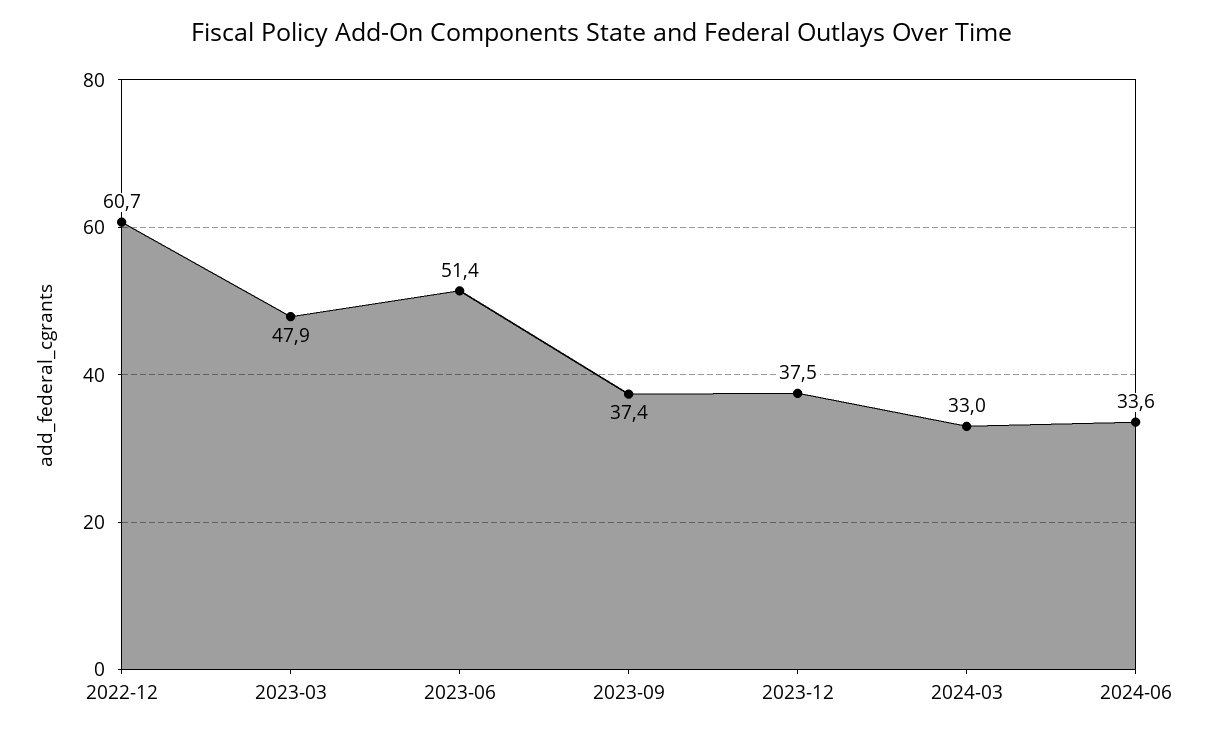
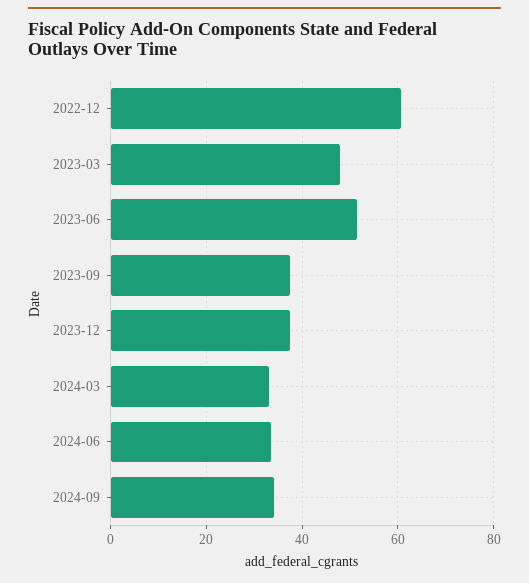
2024-09: none -> 34

